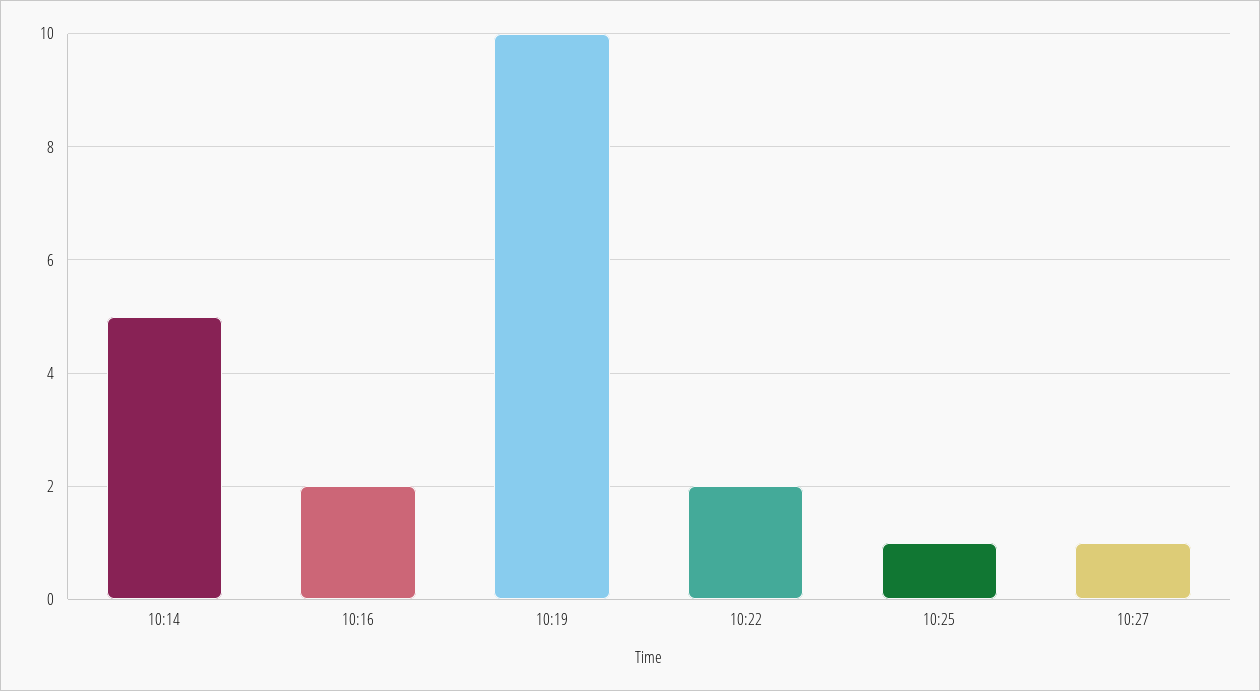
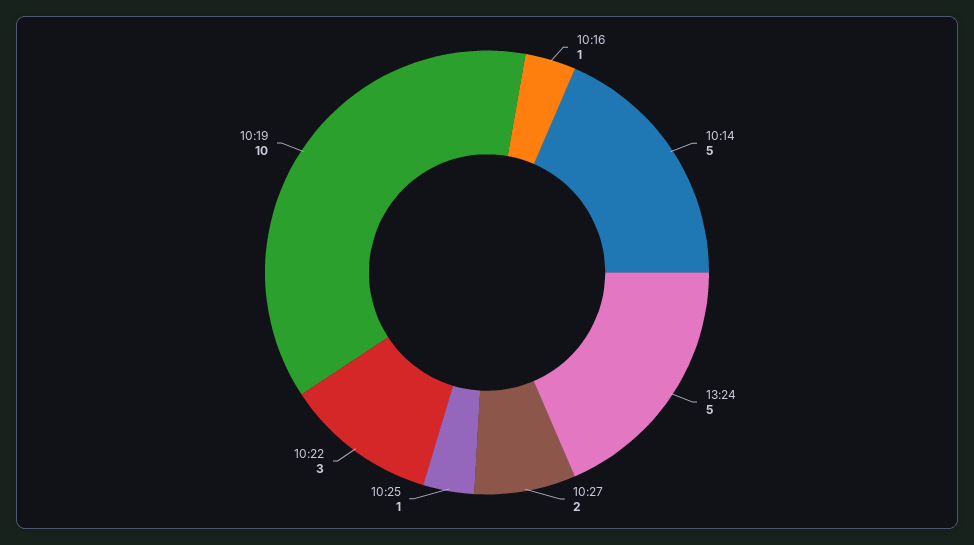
10:16: 2 -> 1
10:22: 2 -> 3
10:27: 1 -> 2
13:24: none -> 5

